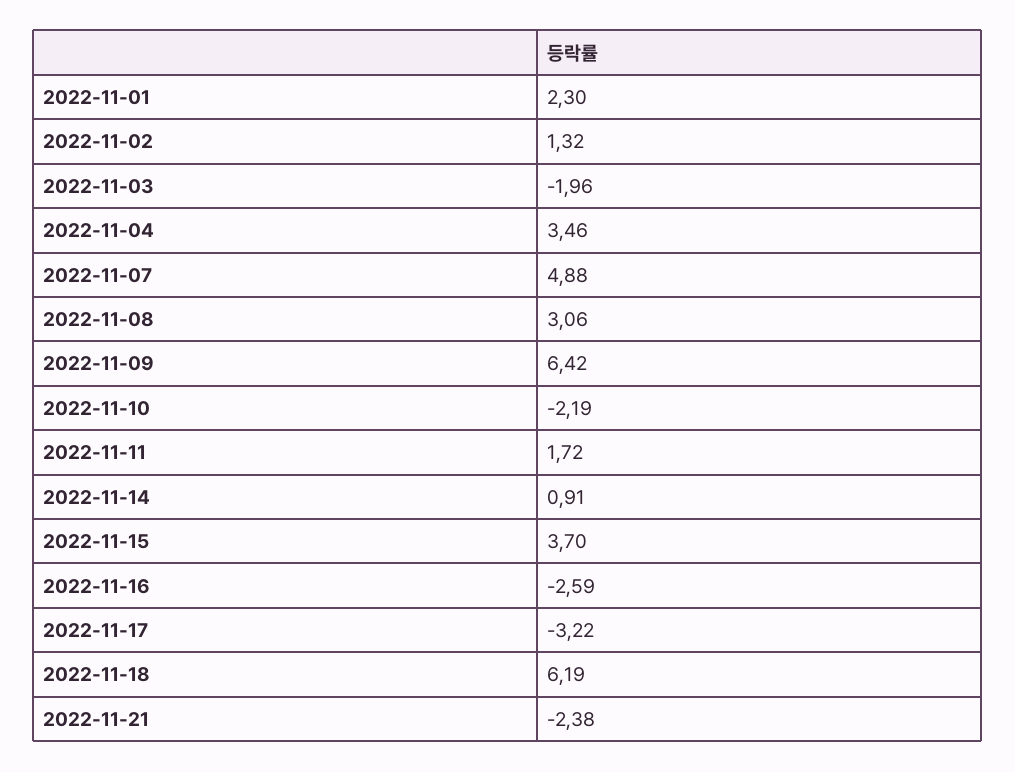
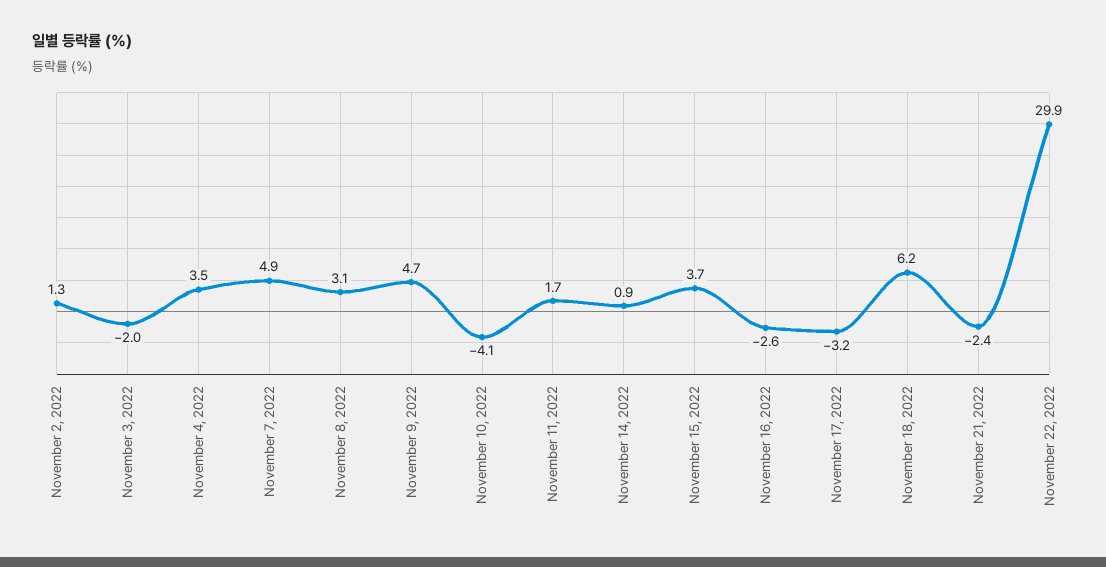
2022-11-01: 2.3 -> none
2022-11-09: 6.42 -> 4.7
2022-11-10: -2.19 -> -4.1
November 22, 2022: none -> 29.9

